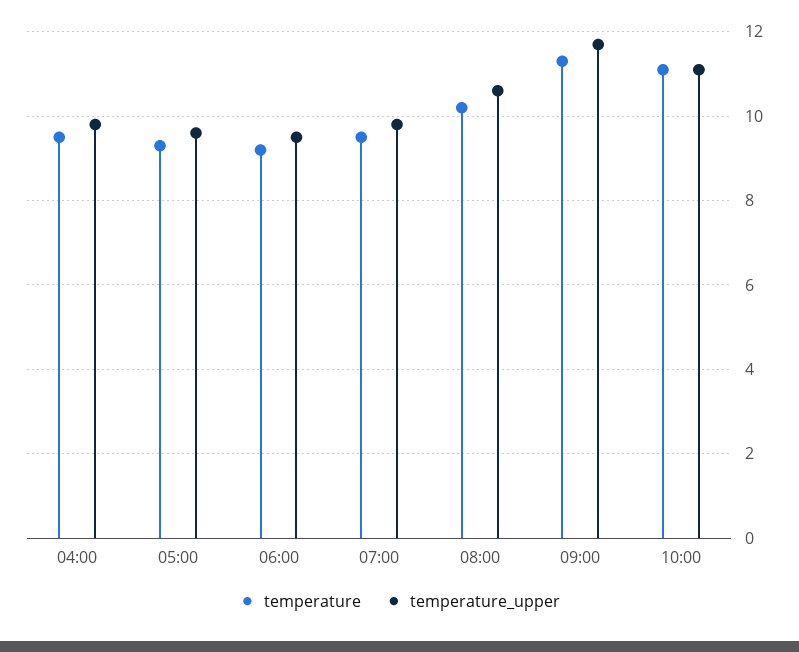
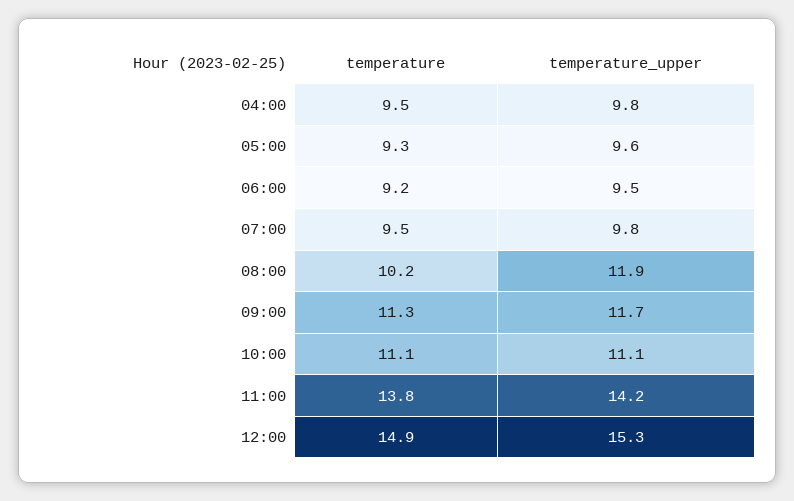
temperature_upper, 08:00: 10.5 -> 11.9
temperature, 11:00: none -> 13.8
temperature_upper, 11:00: none -> 14.2
temperature, 12:00: none -> 14.9
temperature_upper, 12:00: none -> 15.3

